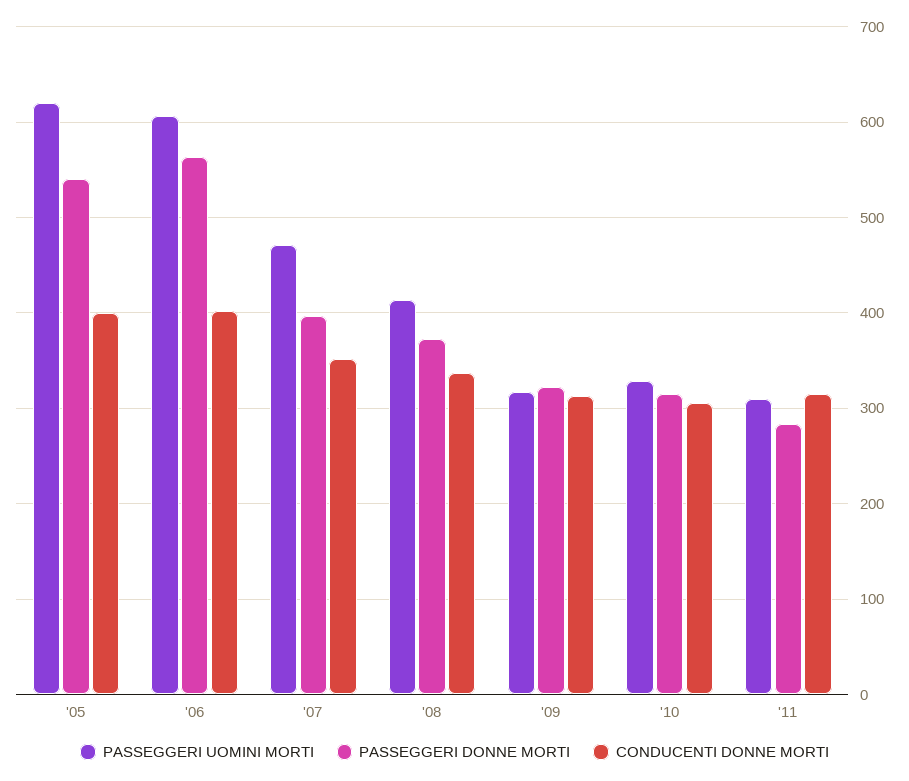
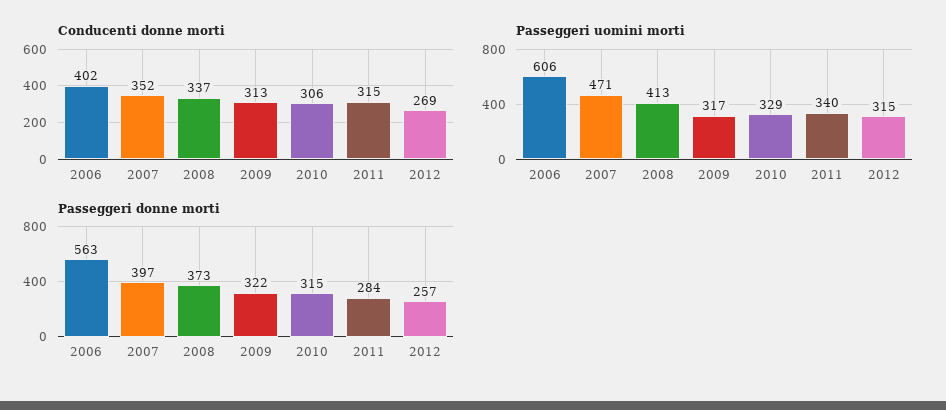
PASSEGGERI UOMINI MORTI, '05: 620 -> none
PASSEGGERI DONNE MORTI, '05: 540 -> none
CONDUCENTI DONNE MORTI, '05: 400 -> none
PASSEGGERI UOMINI MORTI, '11: 310 -> 340
CONDUCENTI DONNE MORTI, 2012: none -> 269
PASSEGGERI UOMINI MORTI, 2012: none -> 315
PASSEGGERI DONNE MORTI, 2012: none -> 257

